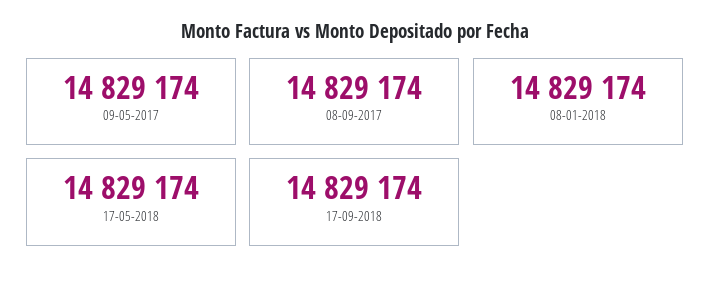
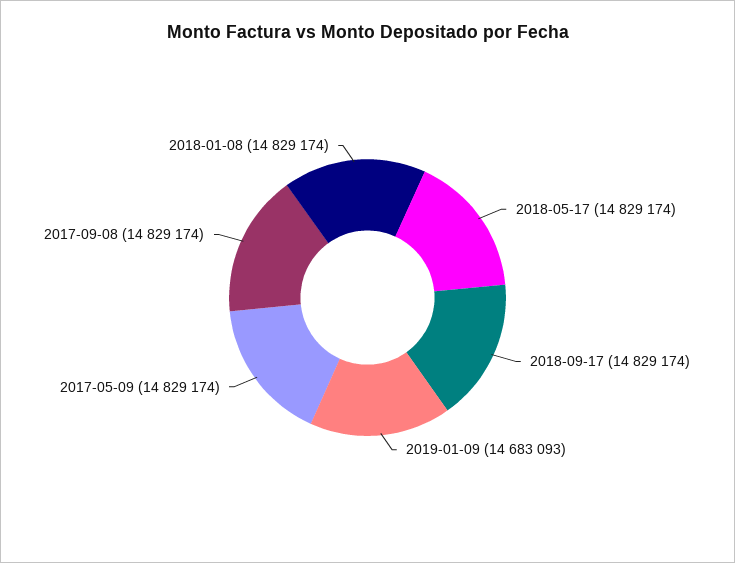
2019-01-09: none -> 14683093

